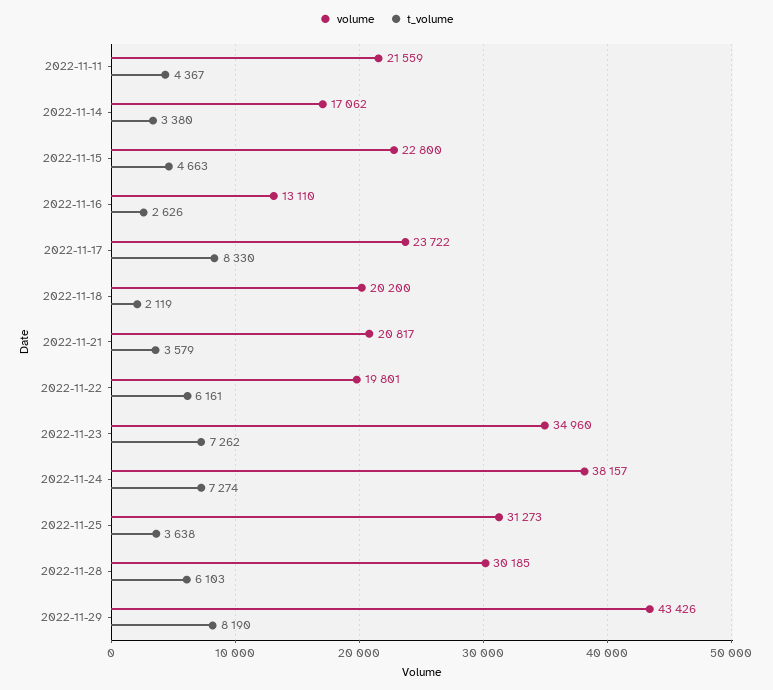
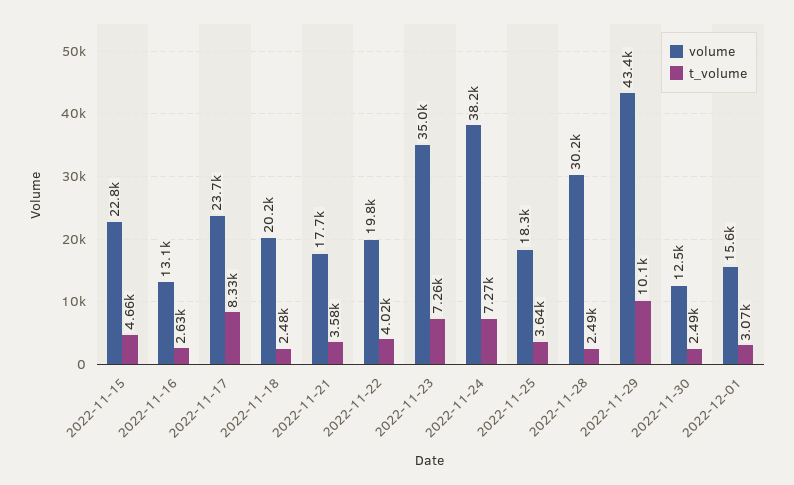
volume, 2022-11-11: 21559 -> none
t_volume, 2022-11-11: 4367 -> none
volume, 2022-11-14: 17062 -> none
t_volume, 2022-11-14: 3380 -> none
t_volume, 2022-11-18: 2119 -> 2480
volume, 2022-11-21: 20817 -> 17700
t_volume, 2022-11-22: 6161 -> 4020
volume, 2022-11-25: 31273 -> 18300
t_volume, 2022-11-28: 6103 -> 2490
t_volume, 2022-11-29: 8190 -> 10100
volume, 2022-11-30: none -> 12500
t_volume, 2022-11-30: none -> 2490
volume, 2022-12-01: none -> 15600
t_volume, 2022-12-01: none -> 3070

